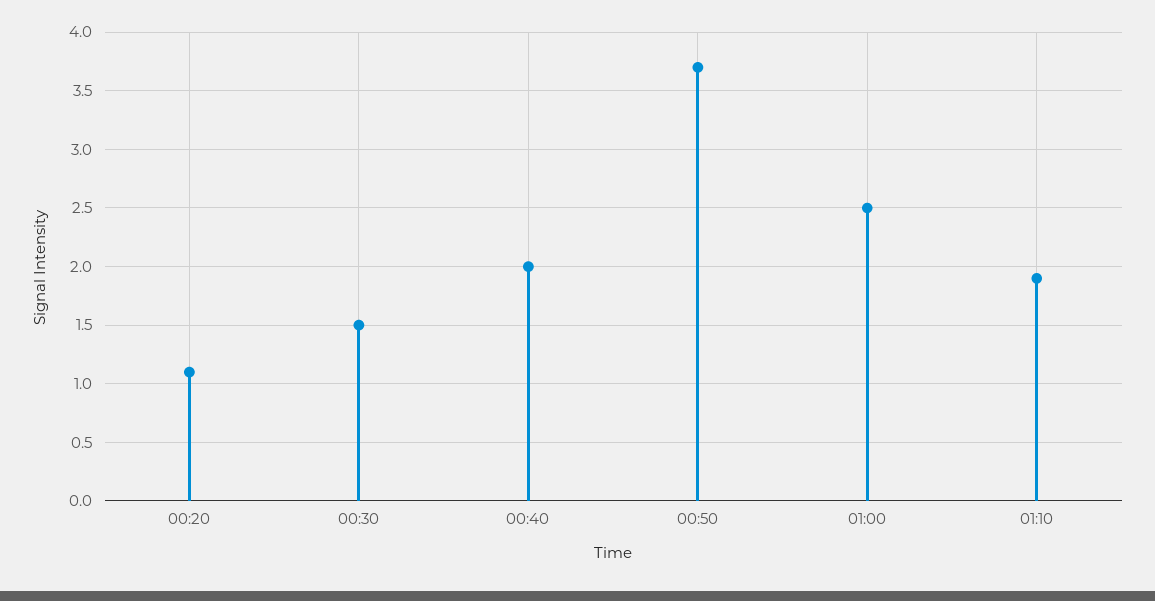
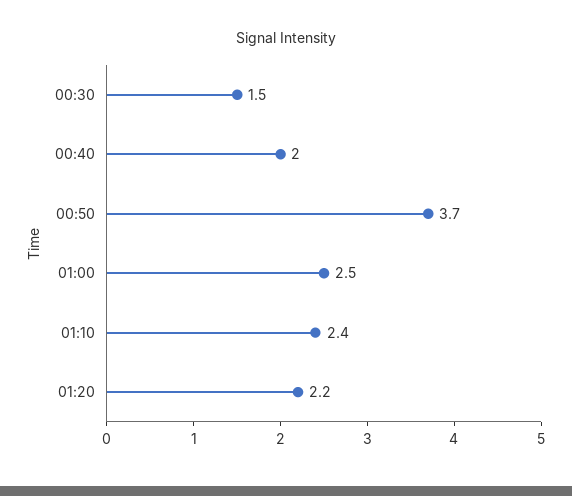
00:20: 1.1 -> none
01:10: 1.9 -> 2.4
01:20: none -> 2.2

